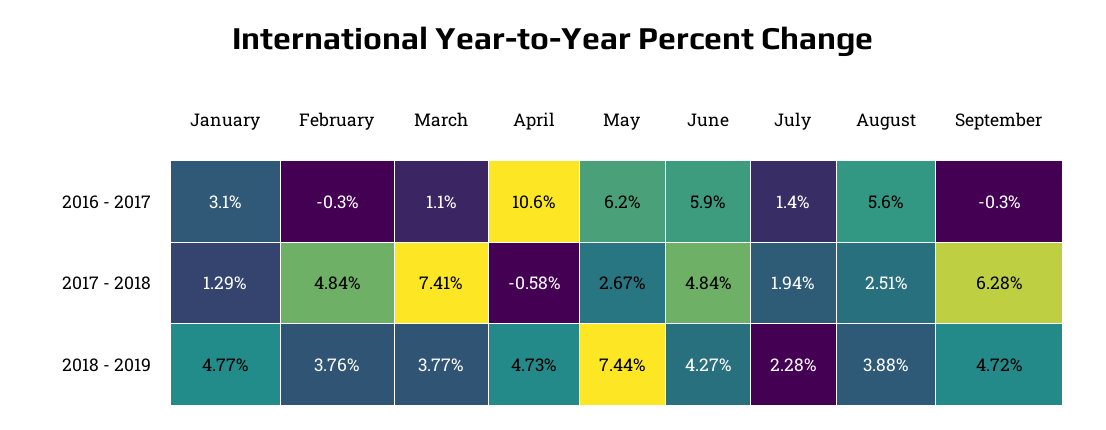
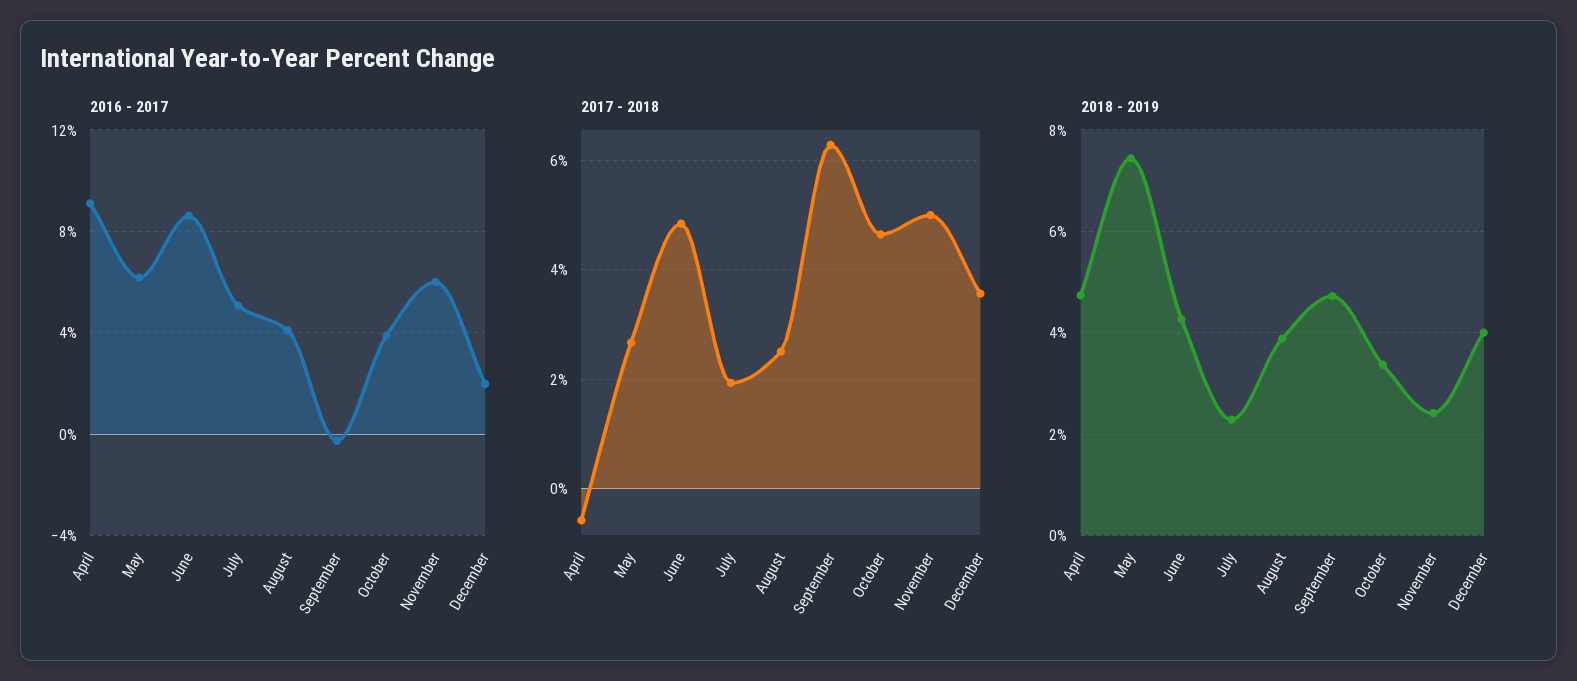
2016 - 2017, January: 3.1 -> none
2016 - 2017, February: -0.3 -> none
2016 - 2017, March: 1.1 -> none
2016 - 2017, April: 10.6 -> 9
2016 - 2017, June: 5.9 -> 8.5
2016 - 2017, July: 1.4 -> 5
2016 - 2017, August: 5.6 -> 4
2017 - 2018, January: 1.29 -> none
2017 - 2018, February: 4.84 -> none
2017 - 2018, March: 7.41 -> none
2018 - 2019, January: 4.77 -> none
2018 - 2019, February: 3.76 -> none
2018 - 2019, March: 3.77 -> none
2016 - 2017, October: none -> 4
2016 - 2017, November: none -> 6
2016 - 2017, December: none -> 2
2017 - 2018, October: none -> 4.6
2017 - 2018, November: none -> 5
2017 - 2018, December: none -> 3.6
2018 - 2019, October: none -> 3.4
2018 - 2019, November: none -> 2.4
2018 - 2019, December: none -> 4

